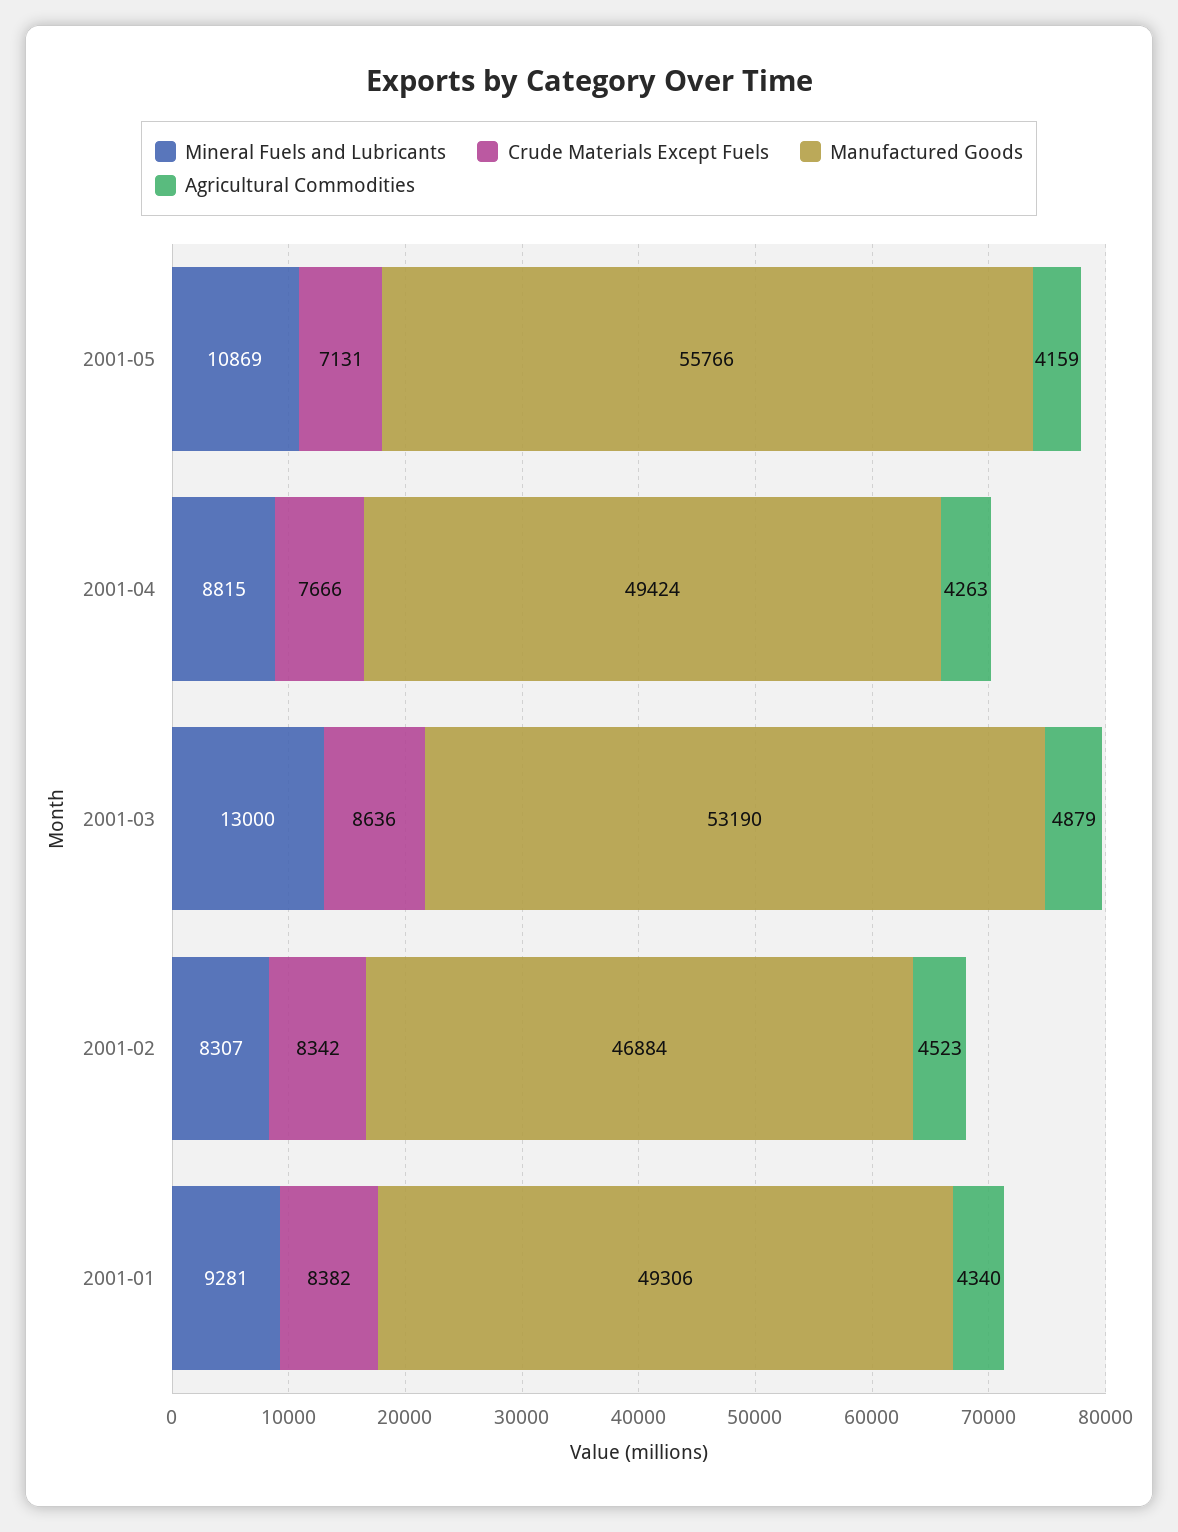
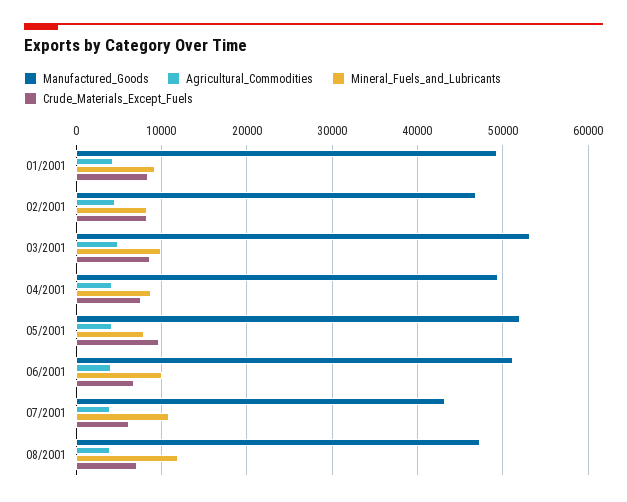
Mineral Fuels and Lubricants, 2001-05: 10869 -> 8000
Crude Materials Except Fuels, 2001-05: 7131 -> 10000
Manufactured Goods, 2001-05: 55766 -> 52000
Mineral Fuels and Lubricants, 2001-03: 13000 -> 10000
Manufactured Goods, 06/2001: none -> 51000
Agricultural Commodities, 06/2001: none -> 4000
Mineral Fuels and Lubricants, 06/2001: none -> 10000
Crude Materials Except Fuels, 06/2001: none -> 7000
Manufactured Goods, 07/2001: none -> 43000
Agricultural Commodities, 07/2001: none -> 4000
Mineral Fuels and Lubricants, 07/2001: none -> 11000
Crude Materials Except Fuels, 07/2001: none -> 6000
Manufactured Goods, 08/2001: none -> 47000
Agricultural Commodities, 08/2001: none -> 4000
Mineral Fuels and Lubricants, 08/2001: none -> 12000
Crude Materials Except Fuels, 08/2001: none -> 7000

